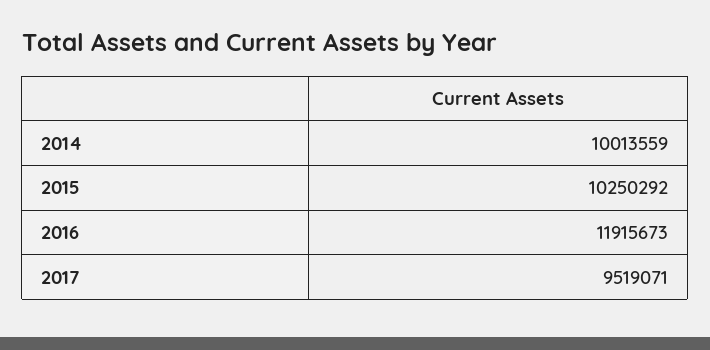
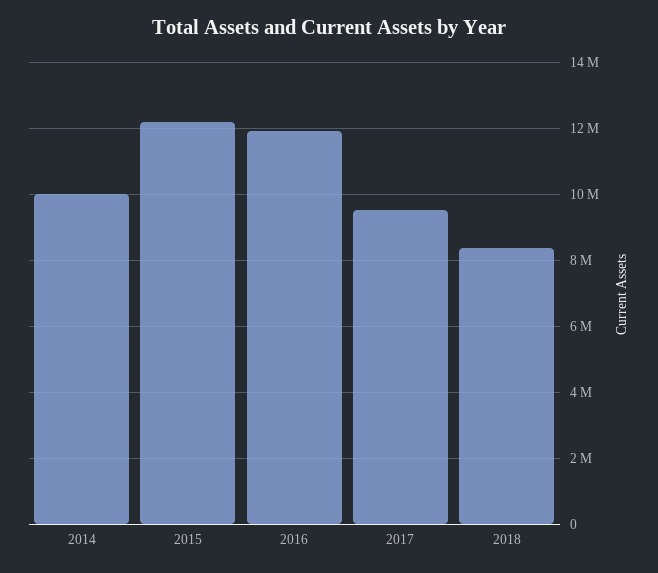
2015: 10250292 -> 12200000
2018: none -> 8400000

